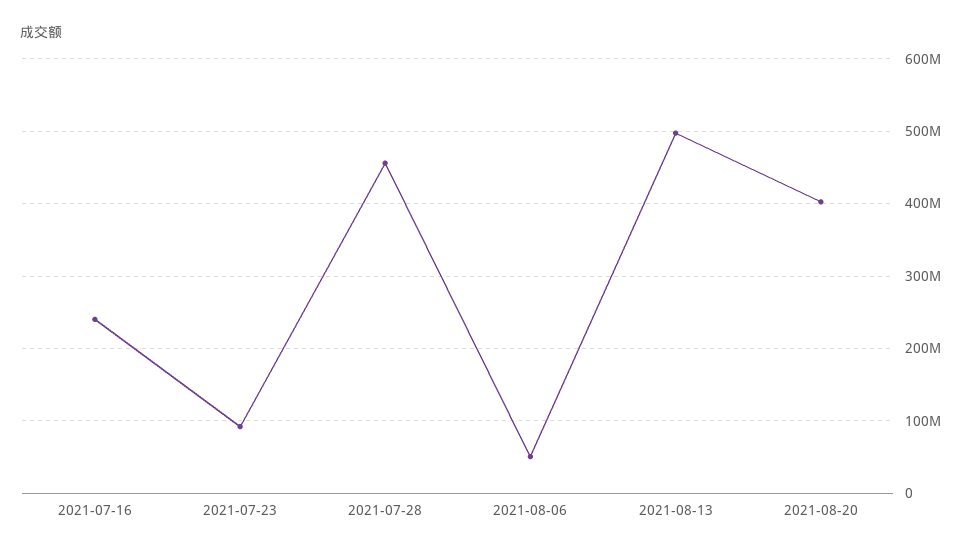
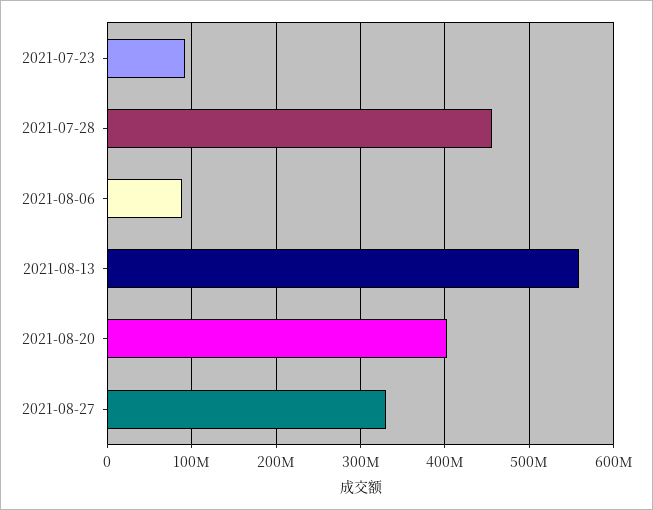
2021-07-16: 240000000 -> none
2021-08-06: 50000000 -> 90000000
2021-08-13: 500000000 -> 560000000
2021-08-27: none -> 330000000

